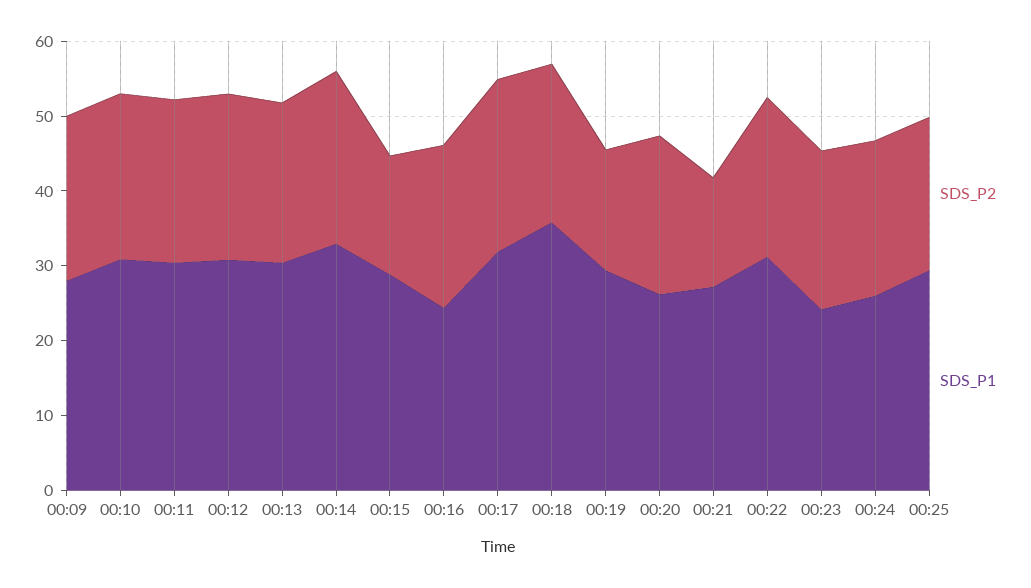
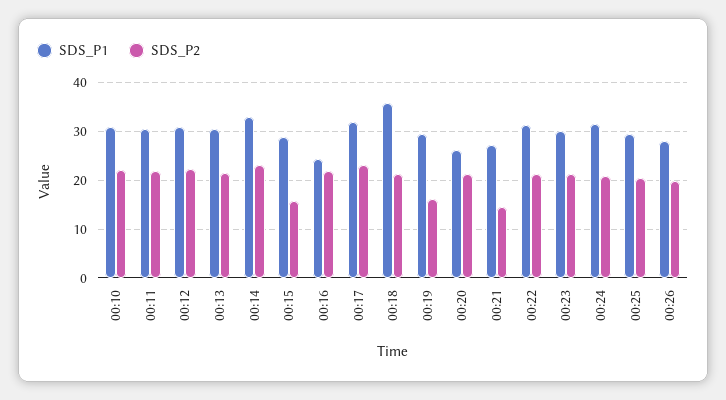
SDS_P2, 00:09: 22 -> none
SDS_P1, 00:09: 28 -> none
SDS_P1, 00:23: 24 -> 30
SDS_P1, 00:24: 26 -> 32
SDS_P1, 00:26: none -> 28
SDS_P2, 00:26: none -> 20

